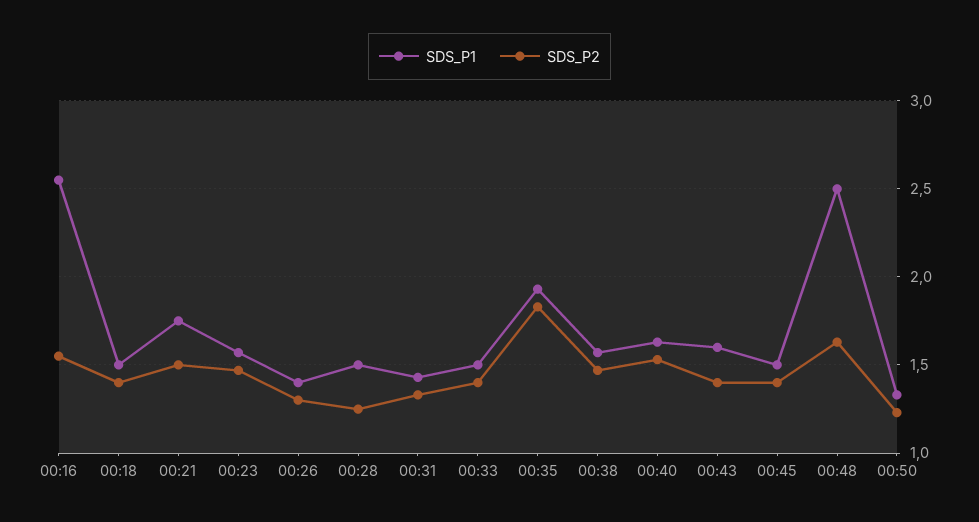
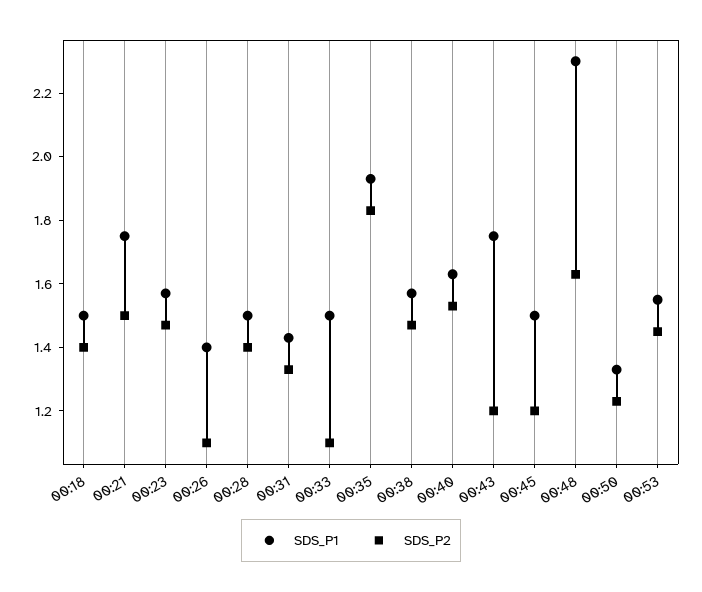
SDS_P1, 00:16: 2.55 -> none
SDS_P2, 00:16: 1.55 -> none
SDS_P2, 00:26: 1.3 -> 1.1
SDS_P2, 00:28: 1.25 -> 1.4
SDS_P2, 00:33: 1.4 -> 1.1
SDS_P1, 00:43: 1.6 -> 1.75
SDS_P2, 00:43: 1.4 -> 1.2
SDS_P2, 00:45: 1.4 -> 1.2
SDS_P1, 00:48: 2.5 -> 2.3
SDS_P1, 00:53: none -> 1.55
SDS_P2, 00:53: none -> 1.45

